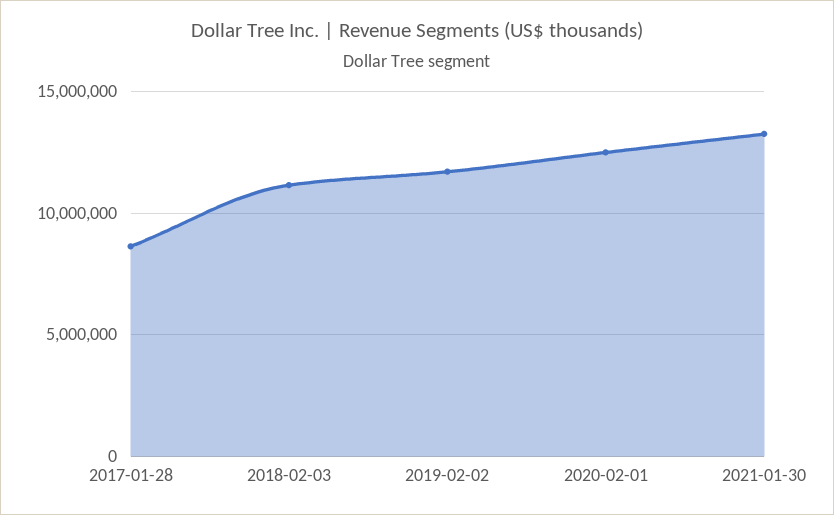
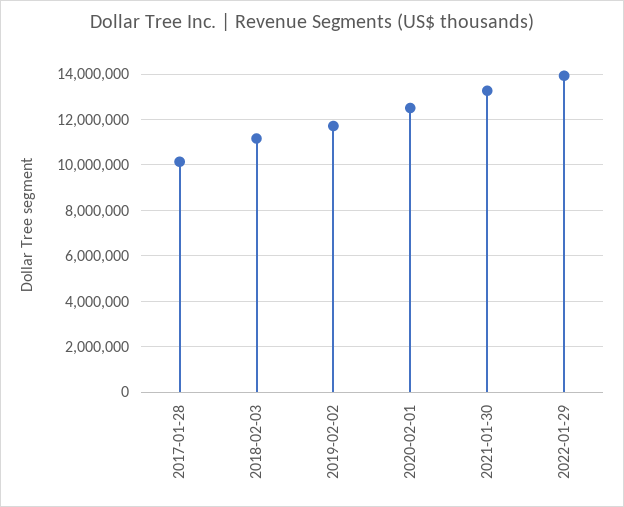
2017-01-28: 8500000 -> 10000000
2022-01-29: none -> 14000000

